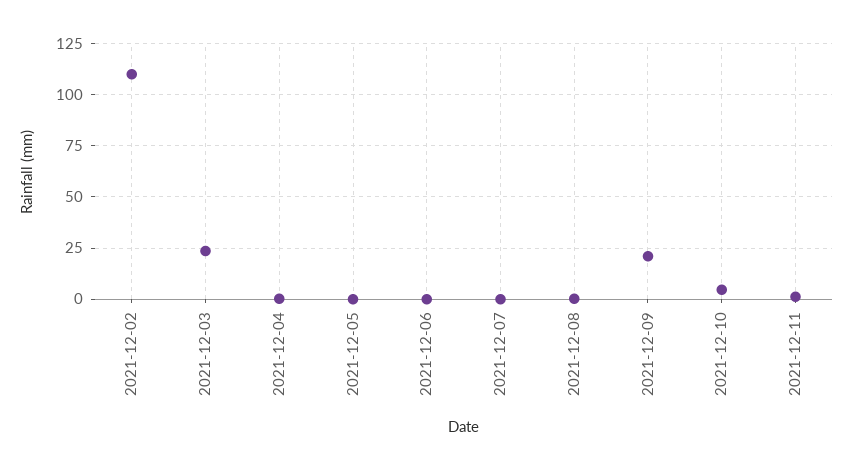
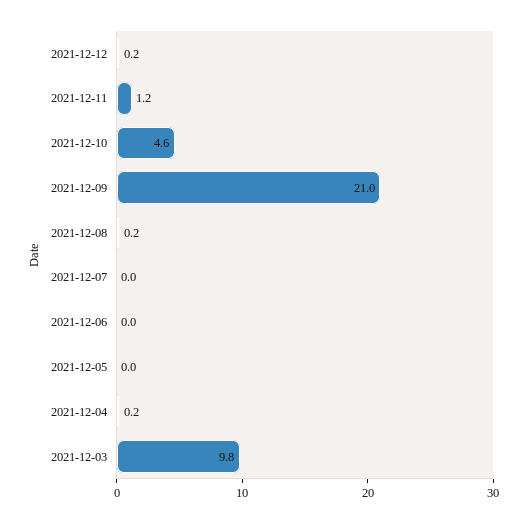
2021-12-02: 110 -> none
2021-12-03: 25 -> 9.8
2021-12-12: none -> 0.2

